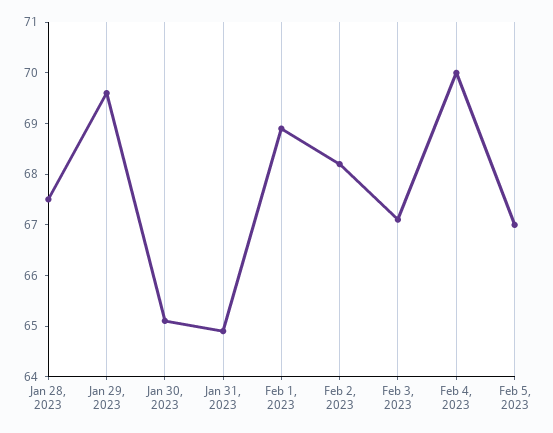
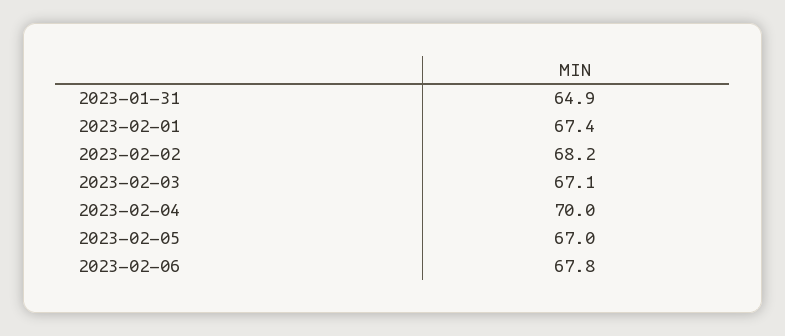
Jan 28, 2023: 67.5 -> none
Jan 29, 2023: 69.5 -> none
Jan 30, 2023: 65 -> none
Feb 1, 2023: 69 -> 67.4
2023-02-06: none -> 67.8

